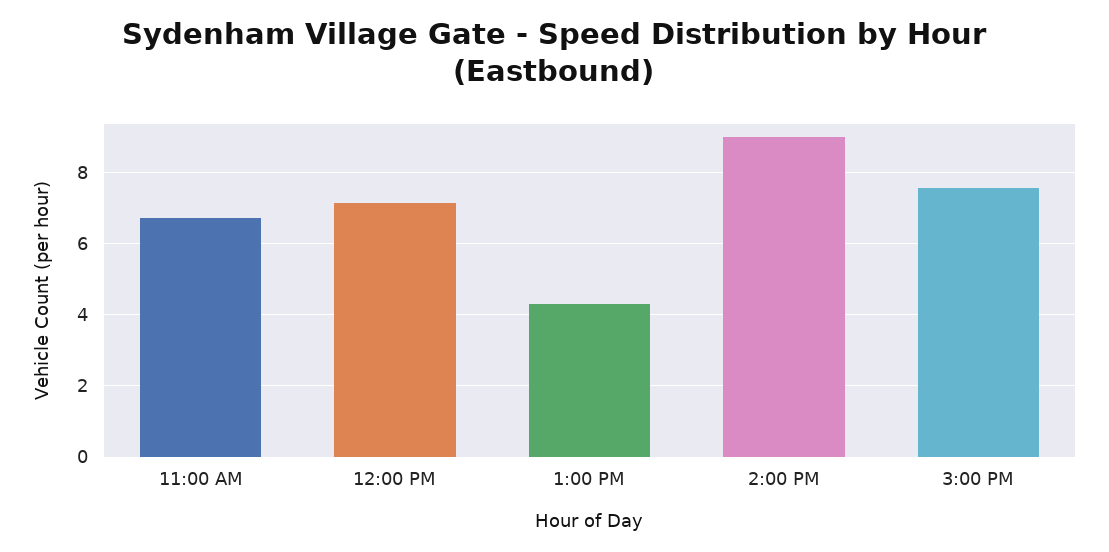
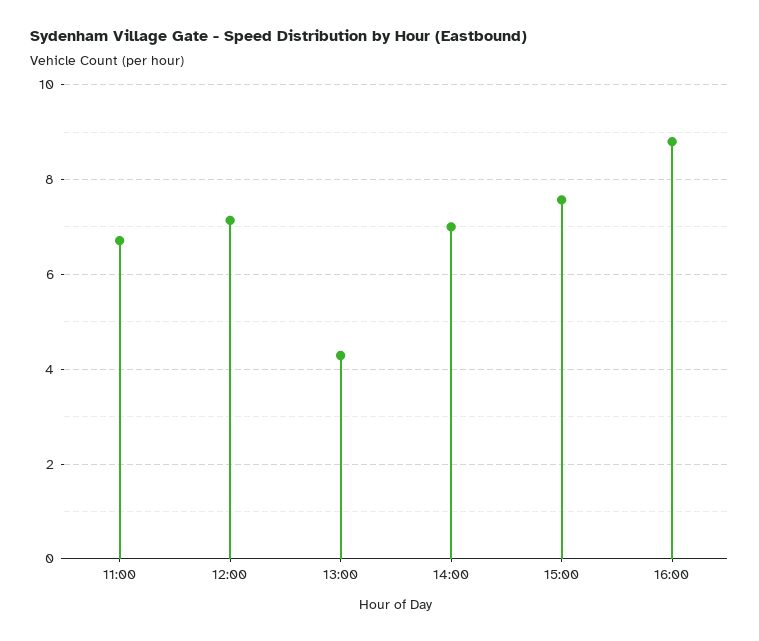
2:00 PM: 9 -> 7
16:00: none -> 8.8

